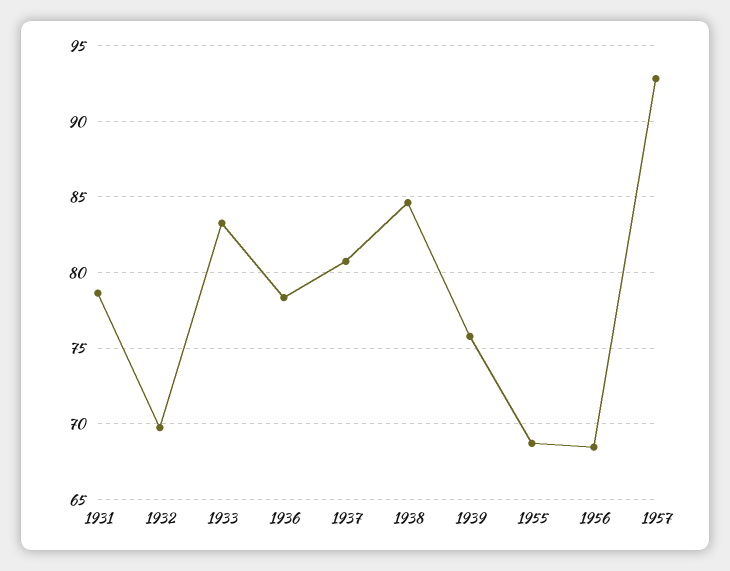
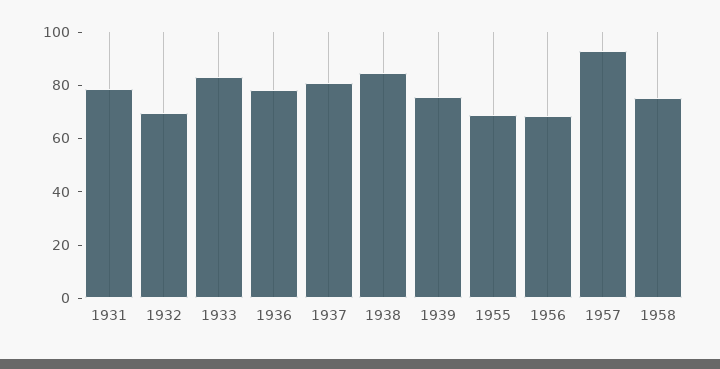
1958: none -> 75

